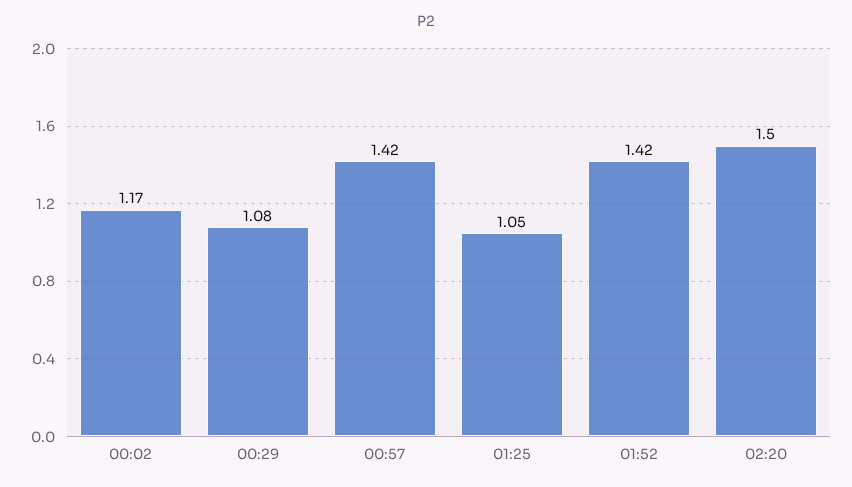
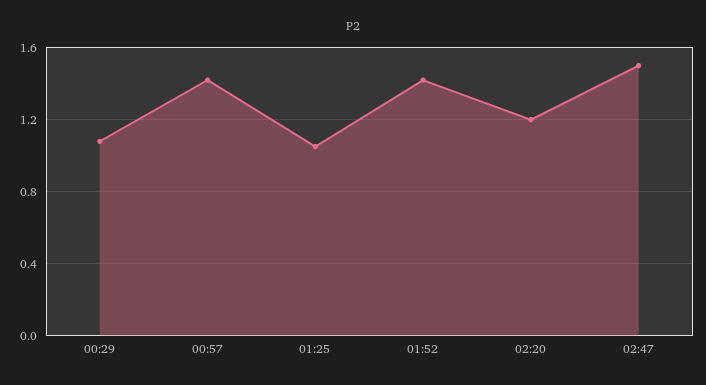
00:02: 1.17 -> none
02:20: 1.5 -> 1.2
02:47: none -> 1.5

